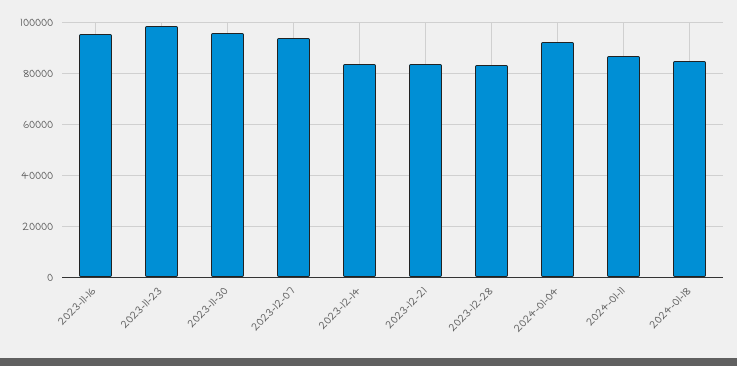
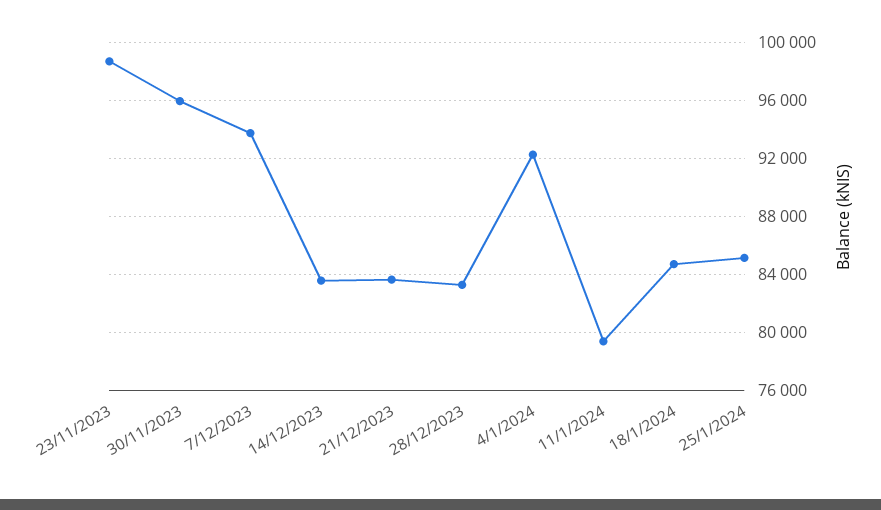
2023-11-16: 95000 -> none
2024-01-11: 87500 -> 79500
25/1/2024: none -> 85000

